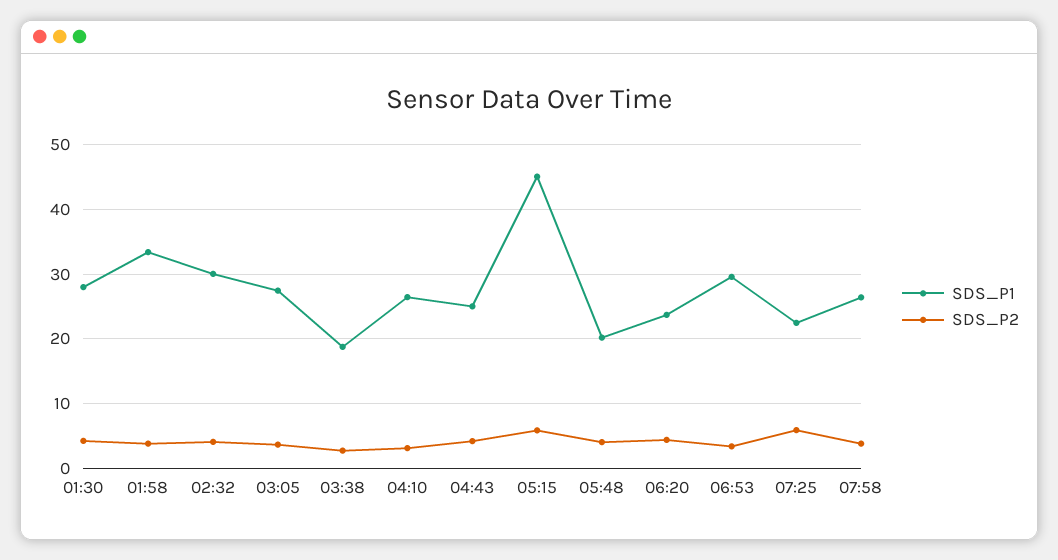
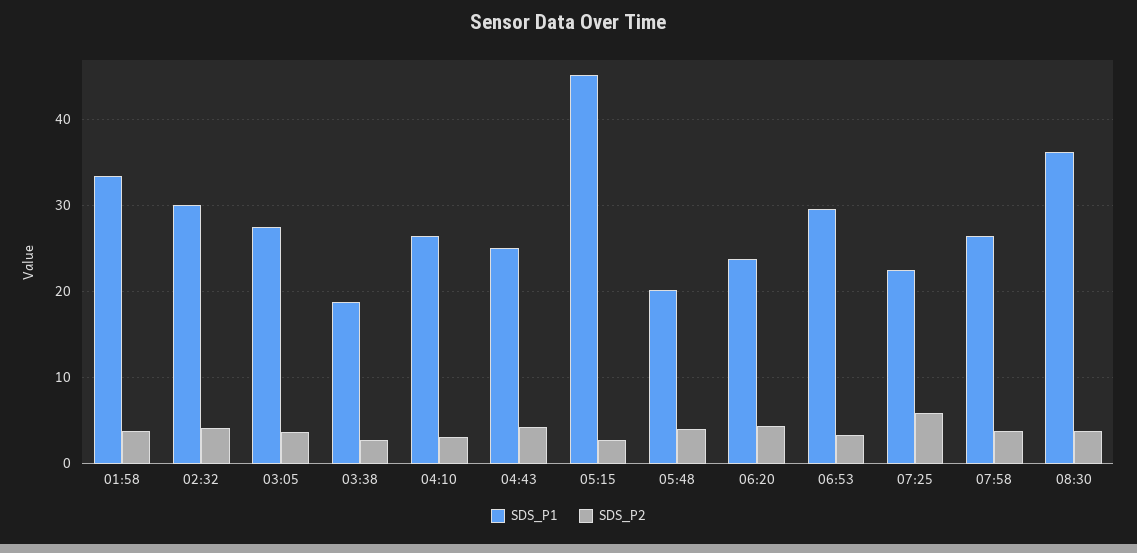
SDS_P1, 01:30: 28 -> none
SDS_P2, 01:30: 4 -> none
SDS_P2, 05:15: 6 -> 3
SDS_P1, 08:30: none -> 36
SDS_P2, 08:30: none -> 4

